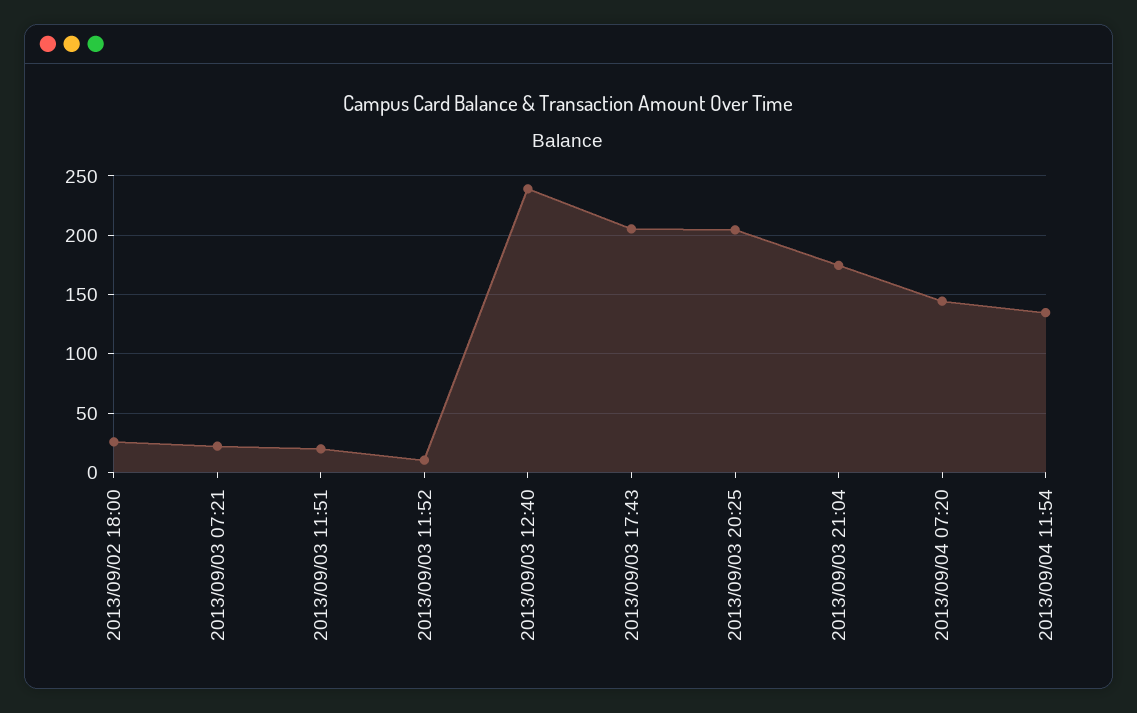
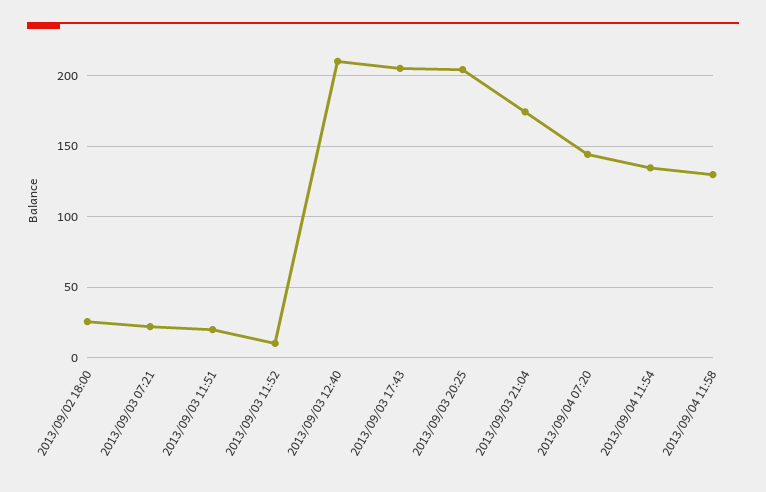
2013/09/03 12:40: 240 -> 210
2013/09/04 11:58: none -> 130

